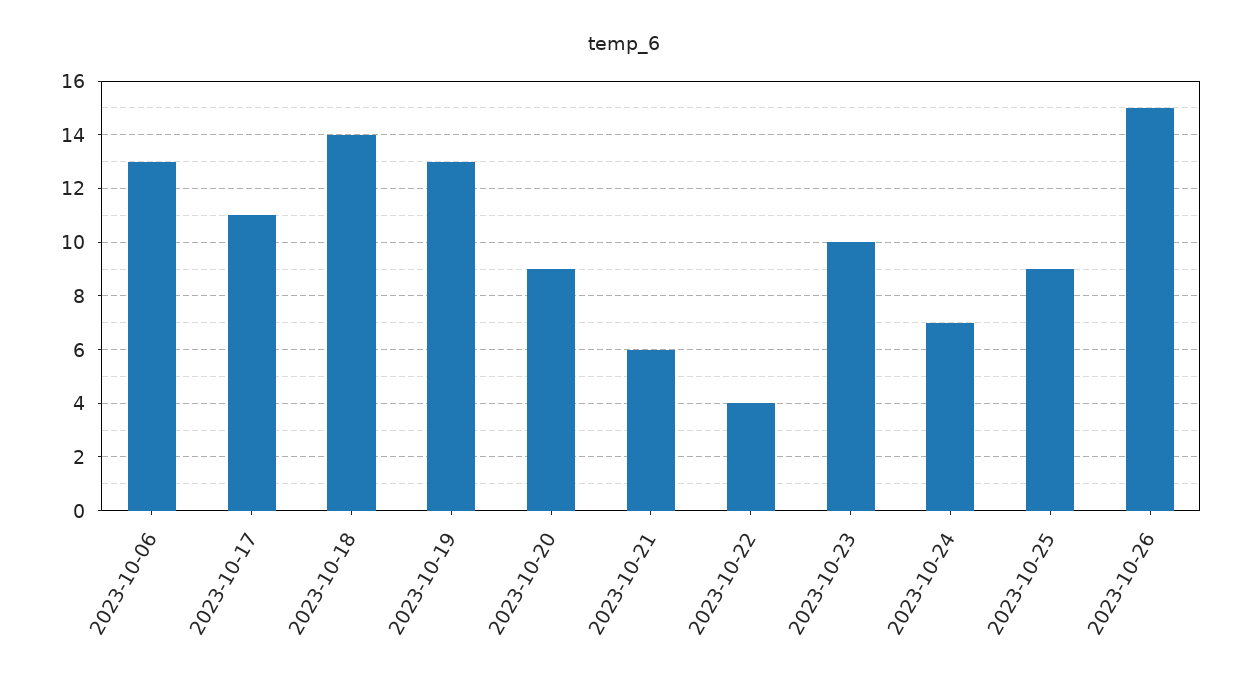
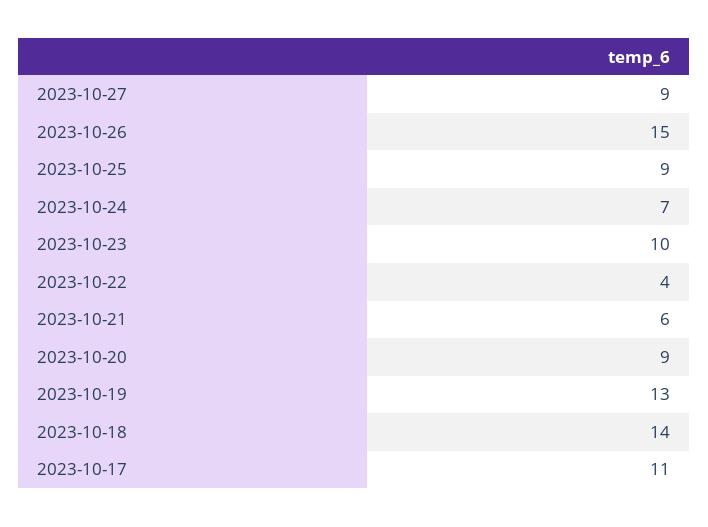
2023-10-06: 13 -> none
2023-10-27: none -> 9

